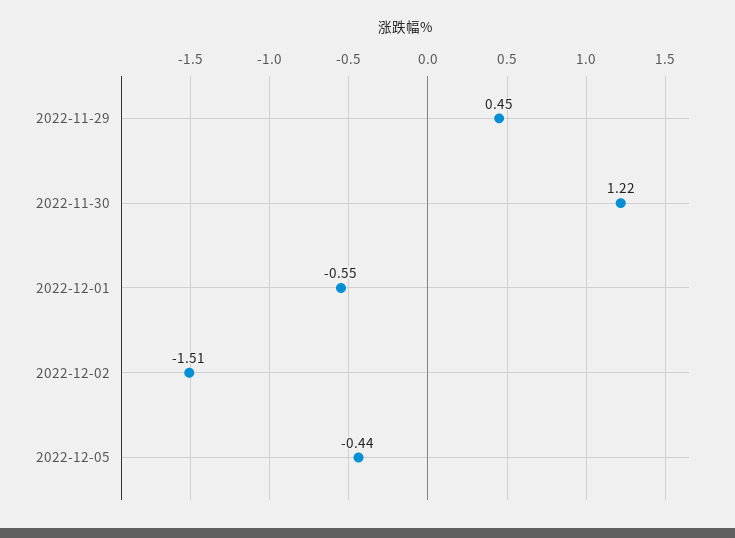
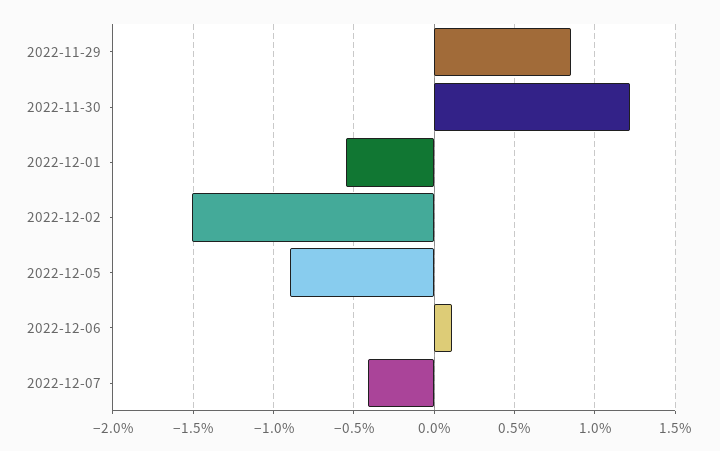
2022-11-29: 0.45 -> 0.85
2022-12-05: -0.44 -> -0.9
2022-12-06: none -> 0.1
2022-12-07: none -> -0.4

